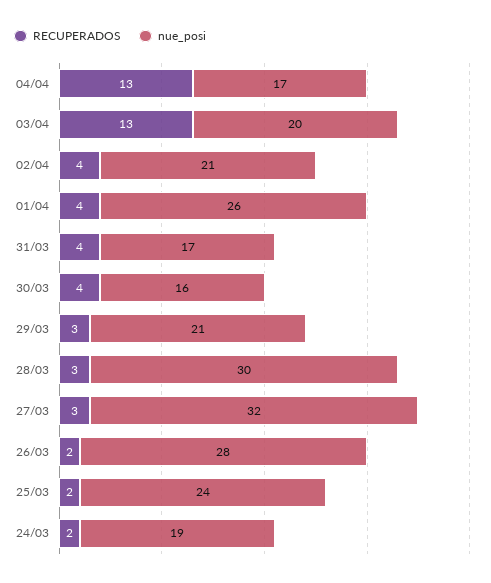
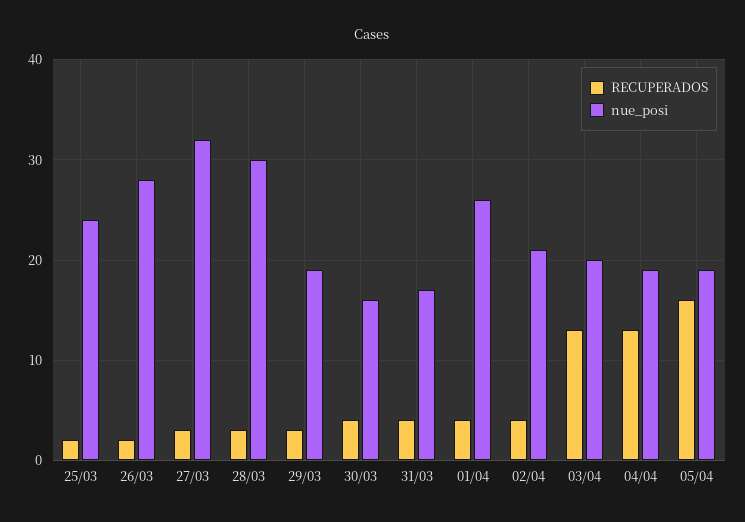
nue_posi, 04/04: 17 -> 19
nue_posi, 29/03: 21 -> 19
RECUPERADOS, 24/03: 2 -> none
nue_posi, 24/03: 19 -> none
RECUPERADOS, 05/04: none -> 16
nue_posi, 05/04: none -> 19

